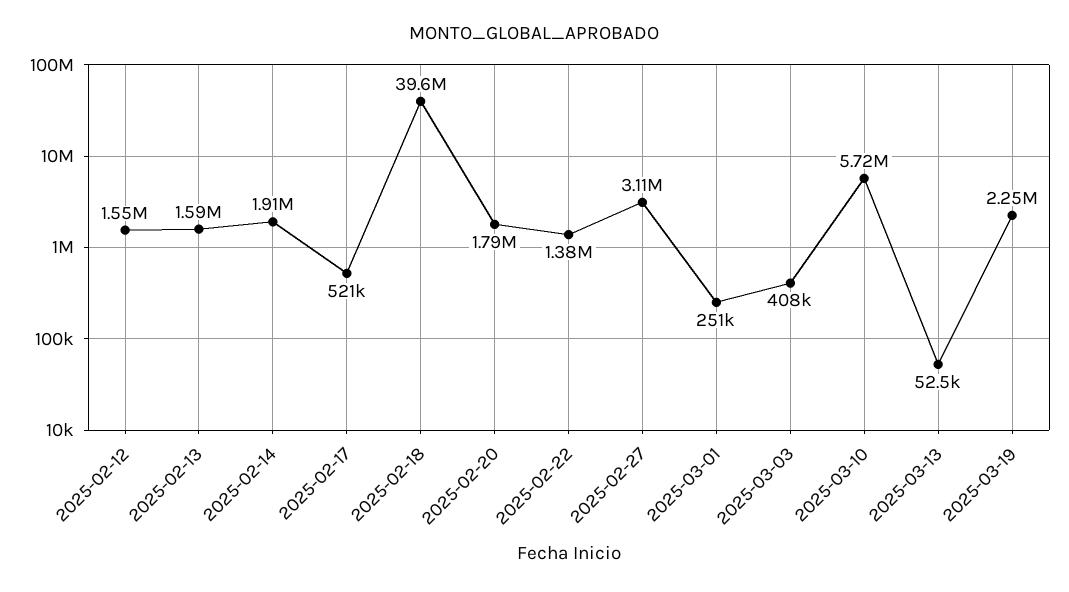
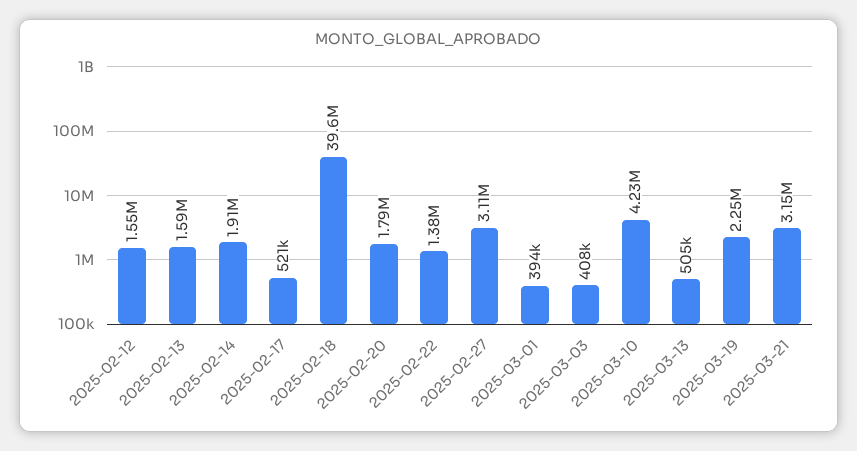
2025-03-01: 251000 -> 394000
2025-03-10: 5720000 -> 4230000
2025-03-13: 52500 -> 505000
2025-03-21: none -> 3150000

